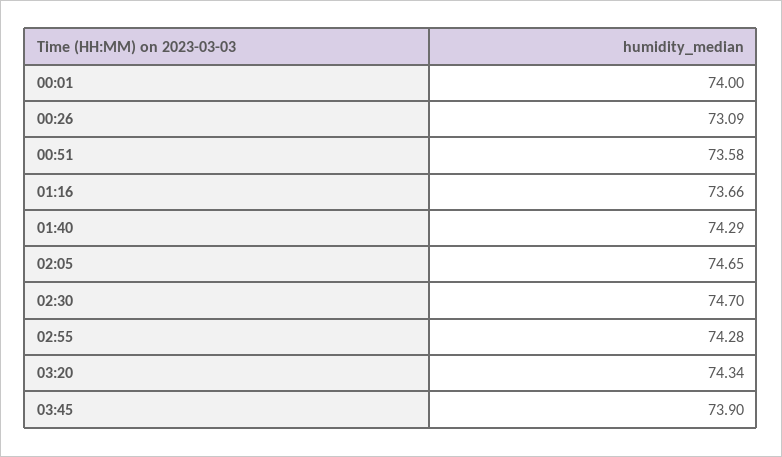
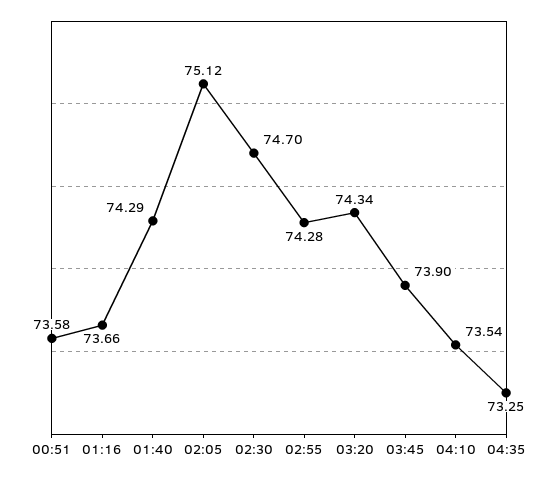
00:01: 74 -> none
00:26: 73.09 -> none
02:05: 74.65 -> 75.12
04:10: none -> 73.54
04:35: none -> 73.25

